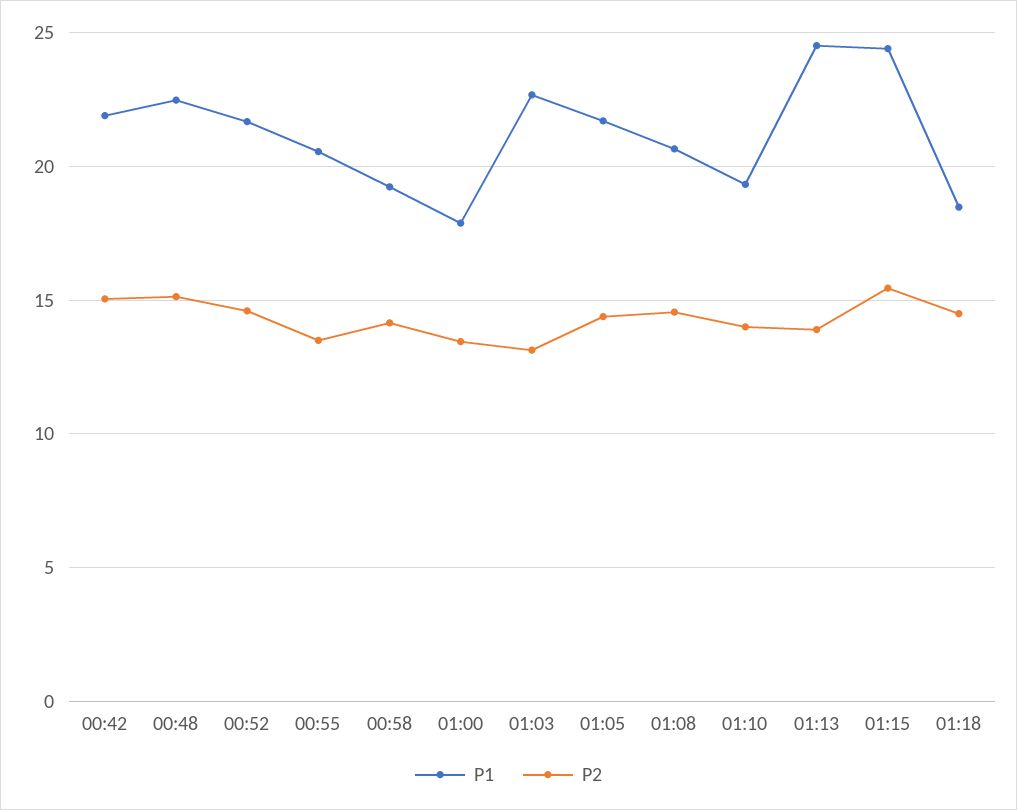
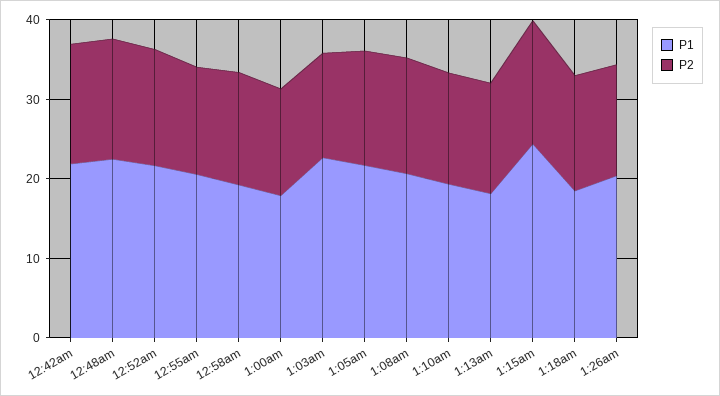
P1, 01:13: 24.5 -> 18
P1, 1:26am: none -> 20
P2, 1:26am: none -> 14

